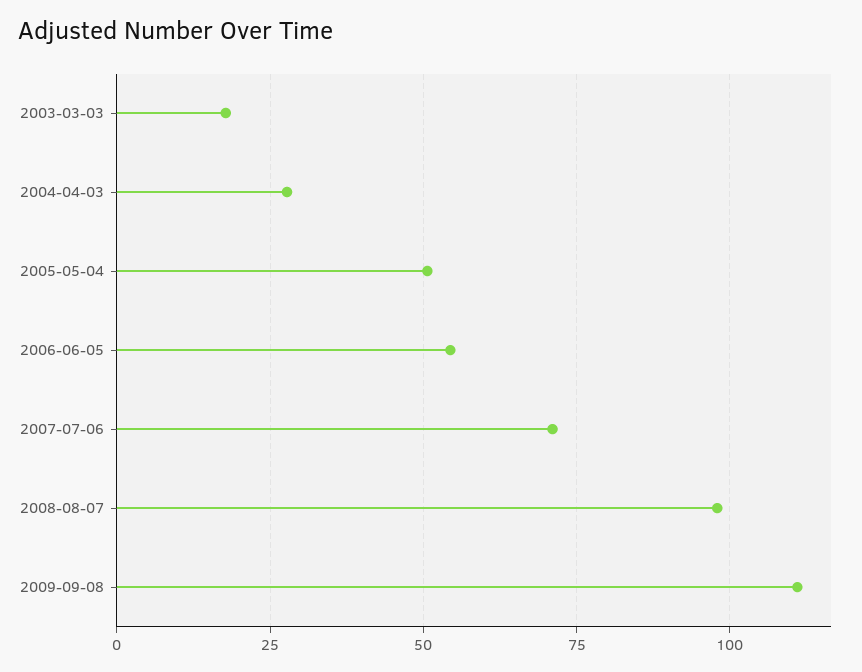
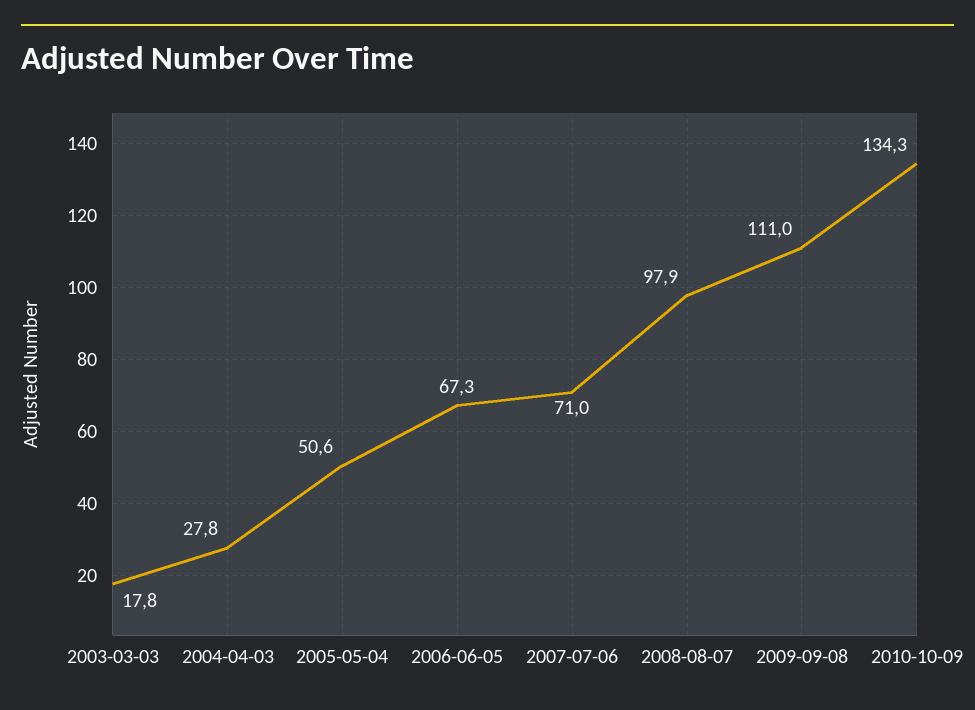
2006-06-05: 55 -> 67.3
2010-10-09: none -> 134.3

